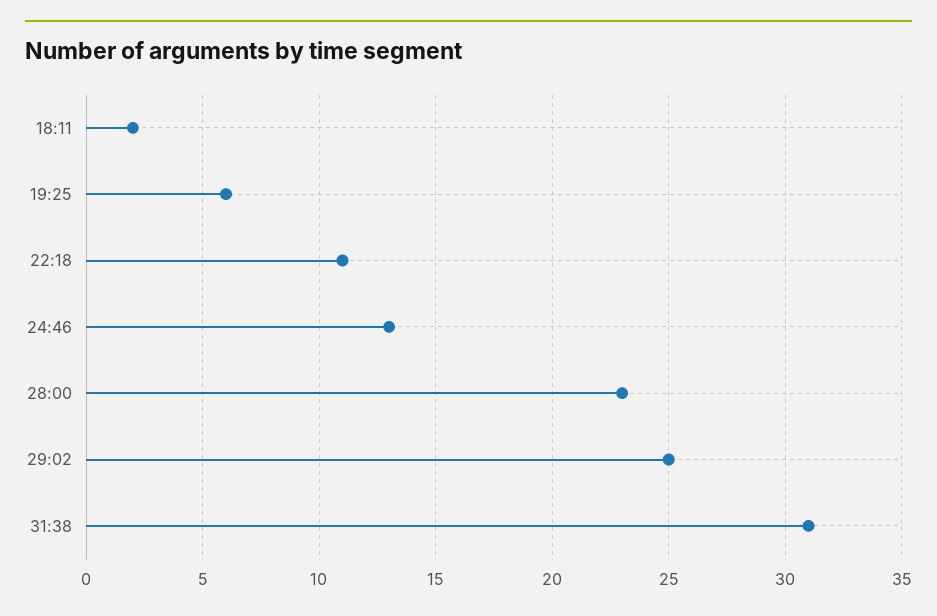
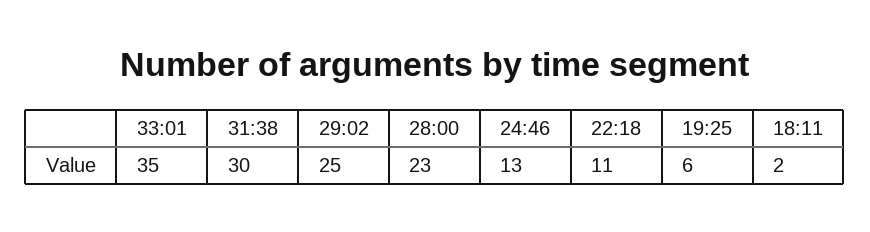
31:38: 31 -> 30
33:01: none -> 35

